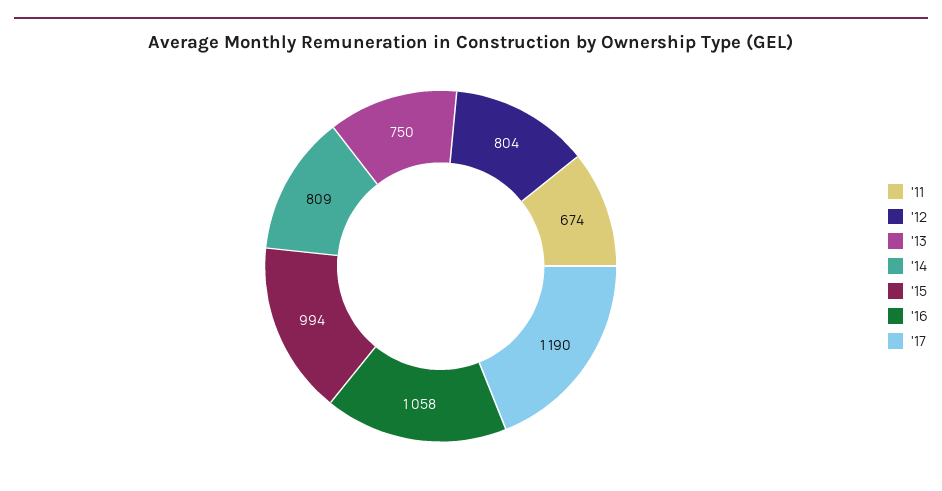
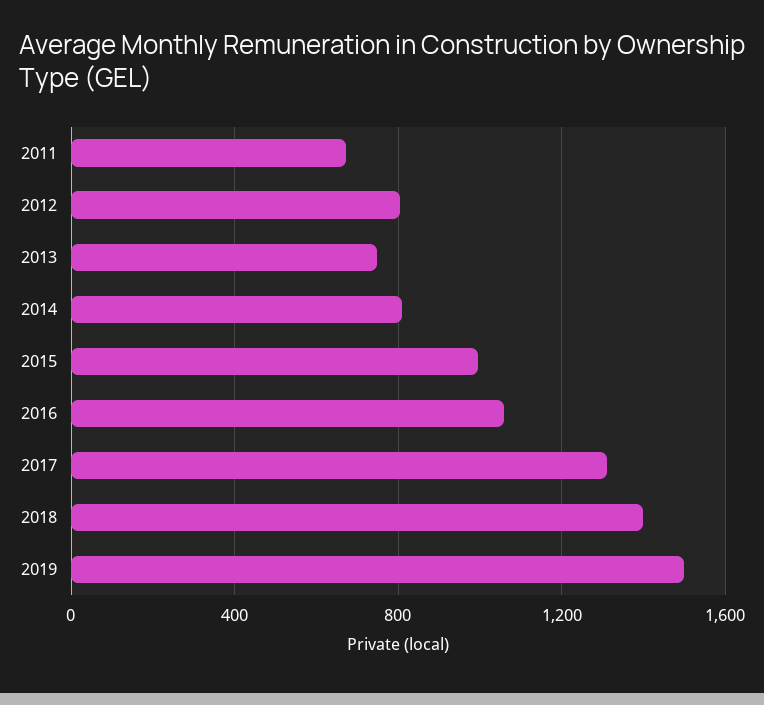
'17: 1190 -> 1300
2018: none -> 1400
2019: none -> 1500

